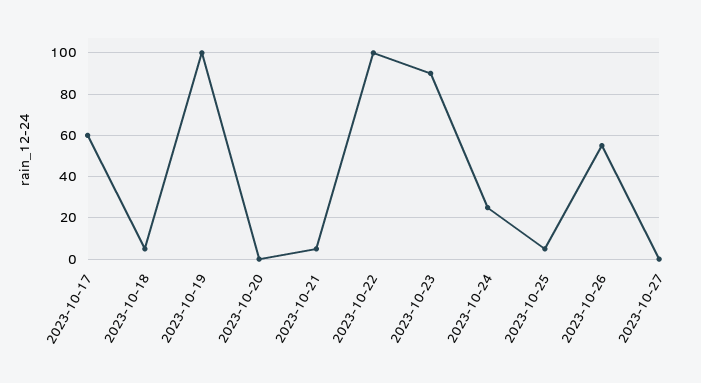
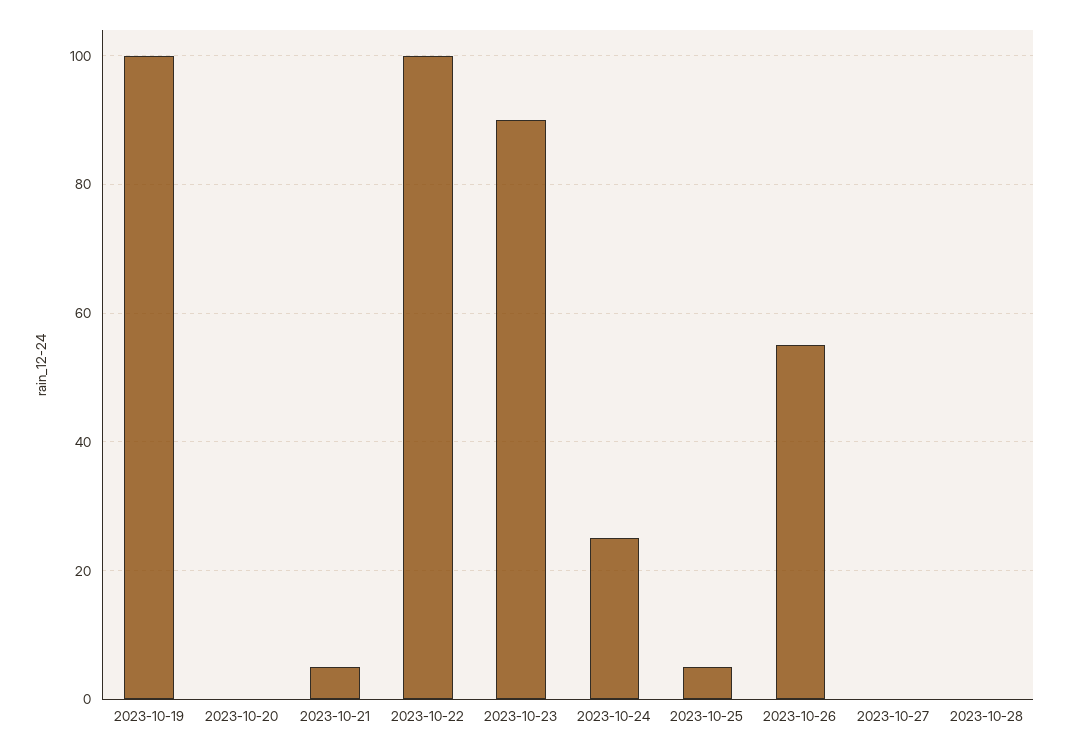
2023-10-17: 60 -> none
2023-10-18: 5 -> none
2023-10-28: none -> 0

